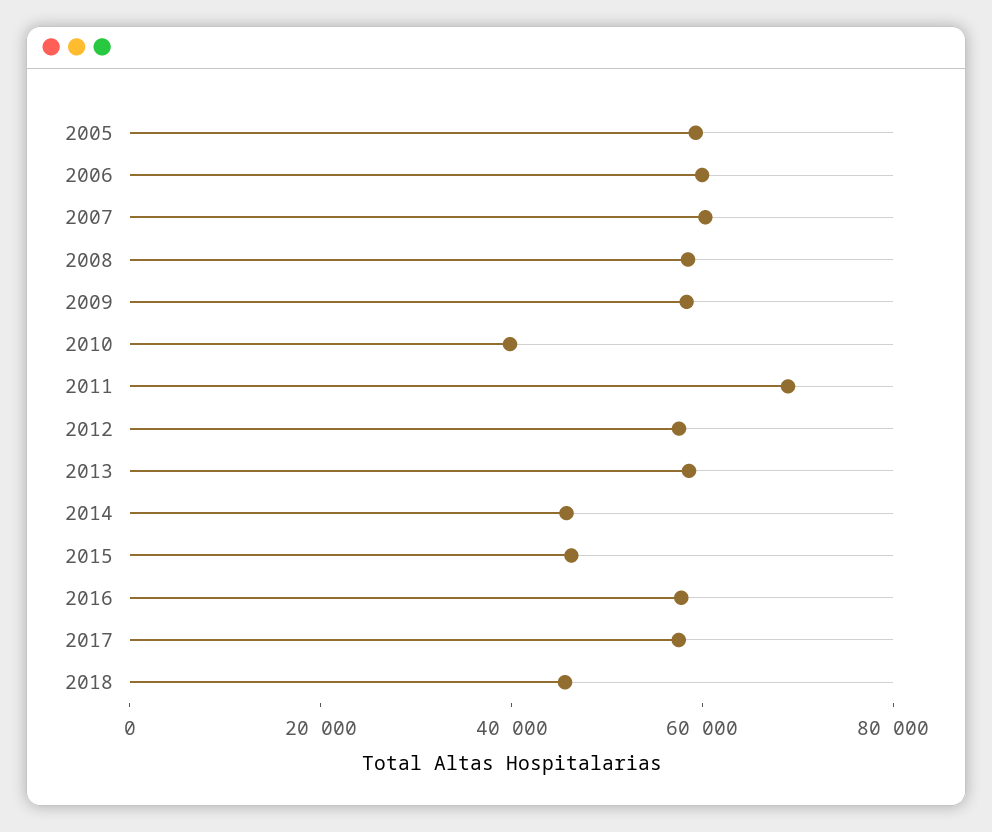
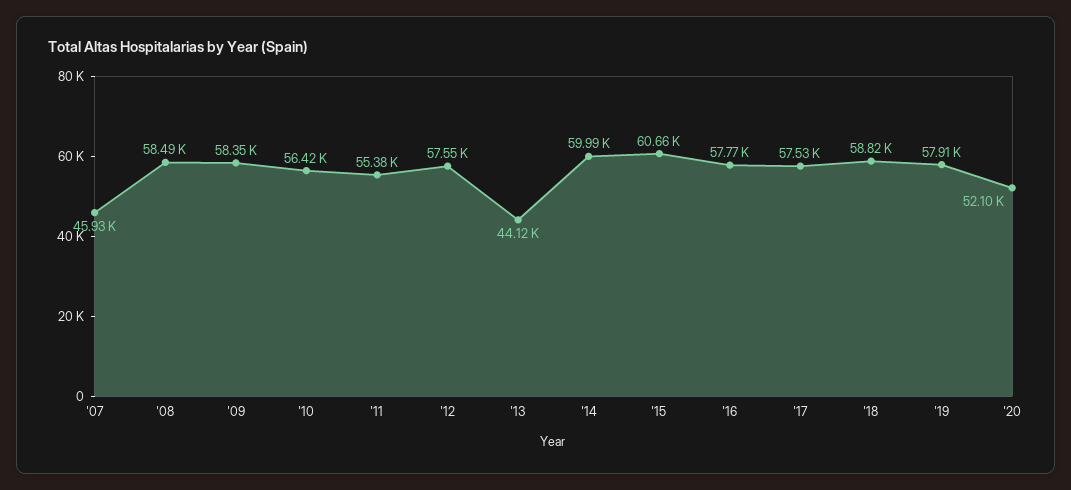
2005: 60000 -> none
2006: 60000 -> none
2007: 60000 -> 45930
2010: 40000 -> 56420
2011: 70000 -> 55380
2013: 60000 -> 44120
2014: 45000 -> 59990
2015: 45000 -> 60660
2018: 45000 -> 58820
'19: none -> 57910
'20: none -> 52100

